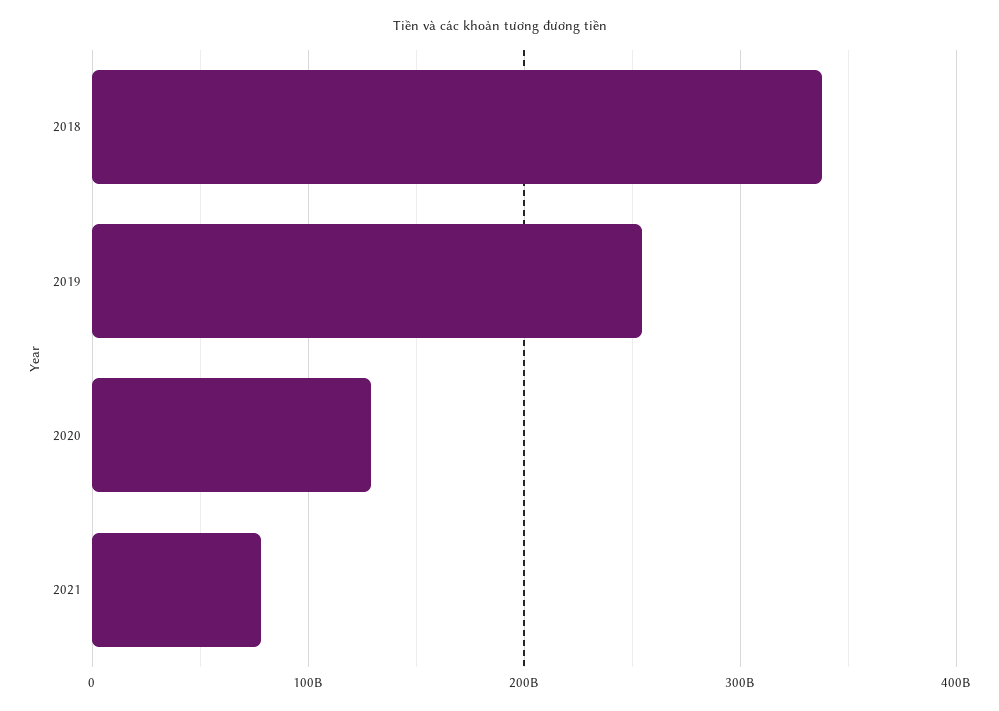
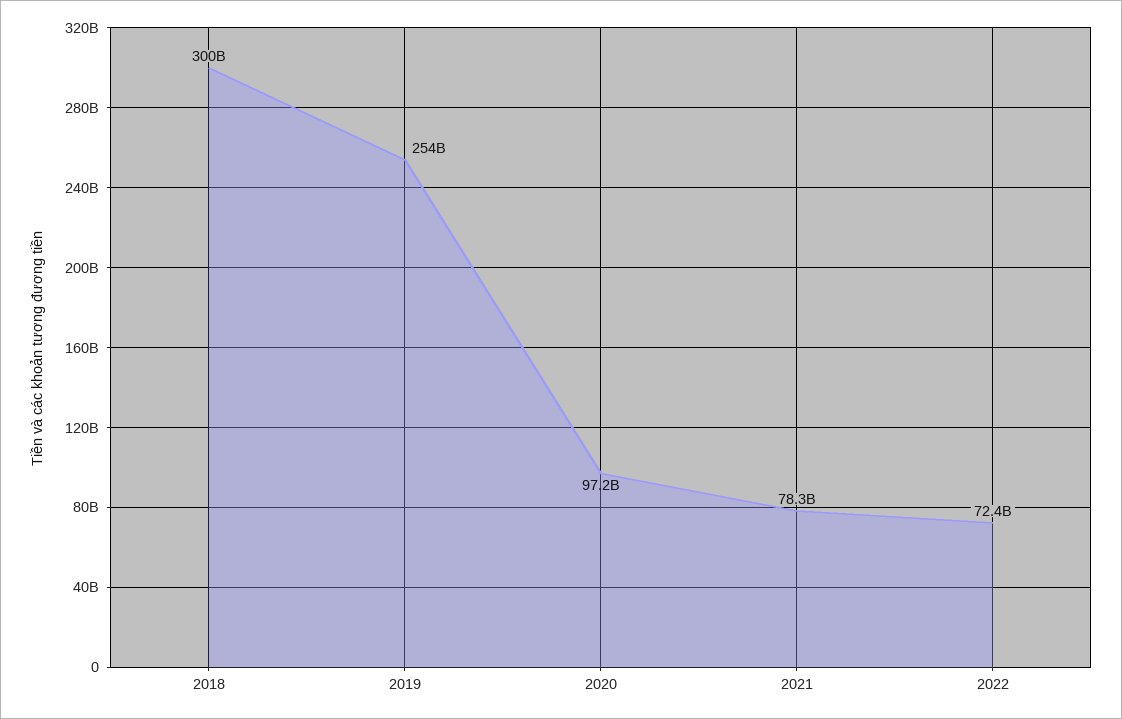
2018: 340000000000 -> 300000000000
2020: 130000000000 -> 97200000000
2022: none -> 72400000000

